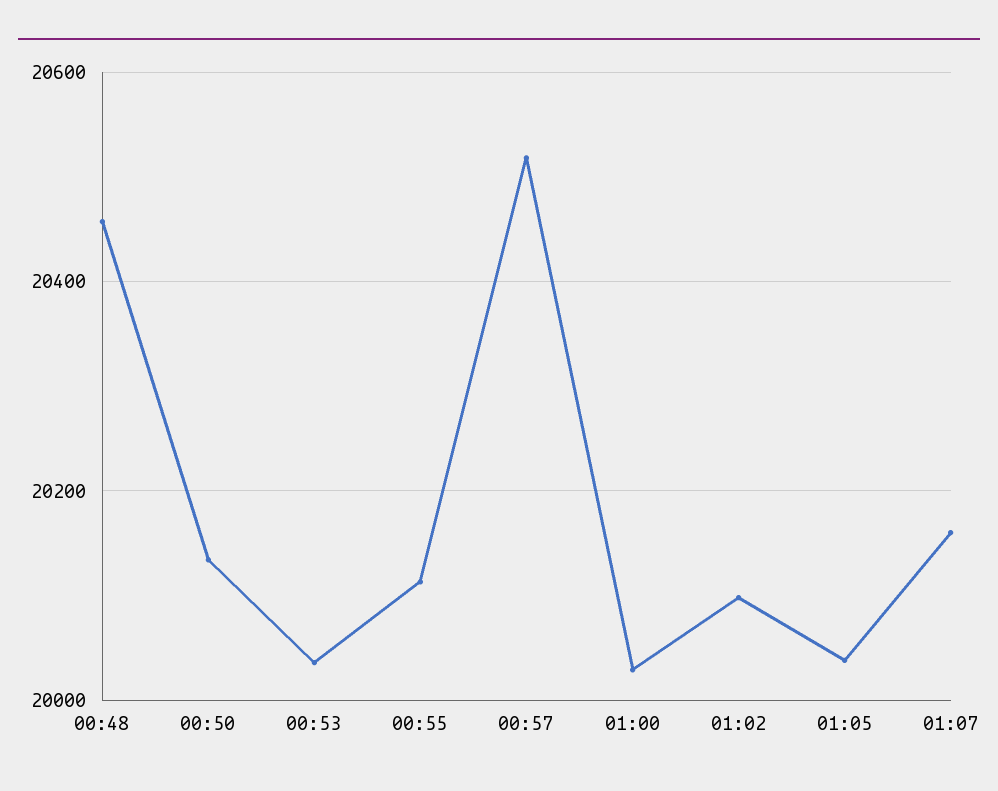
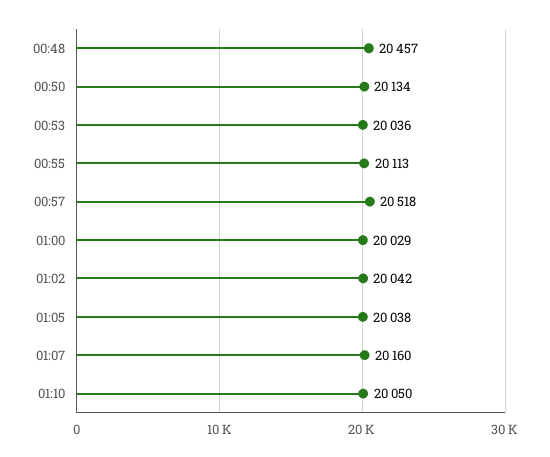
01:02: 20100 -> 20042
01:10: none -> 20050

